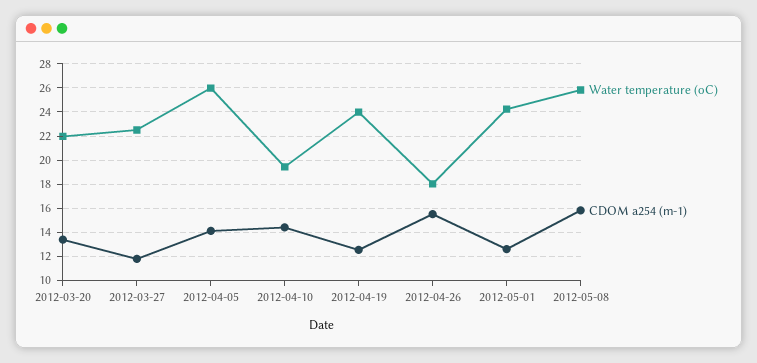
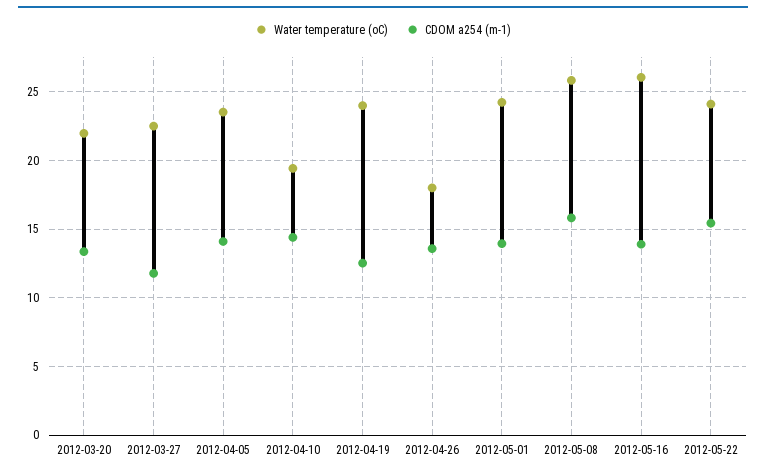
Water temperature (oC), 2012-04-05: 26 -> 23.5
CDOM a254 (m-1), 2012-04-26: 15.5 -> 13.5
CDOM a254 (m-1), 2012-05-01: 12.5 -> 14
Water temperature (oC), 2012-05-16: none -> 26
CDOM a254 (m-1), 2012-05-16: none -> 14
Water temperature (oC), 2012-05-22: none -> 24
CDOM a254 (m-1), 2012-05-22: none -> 15.5

